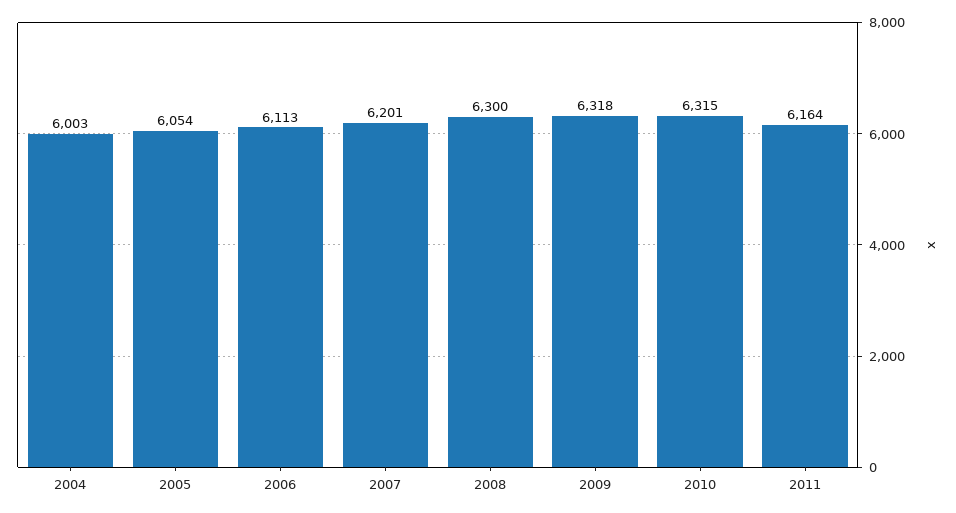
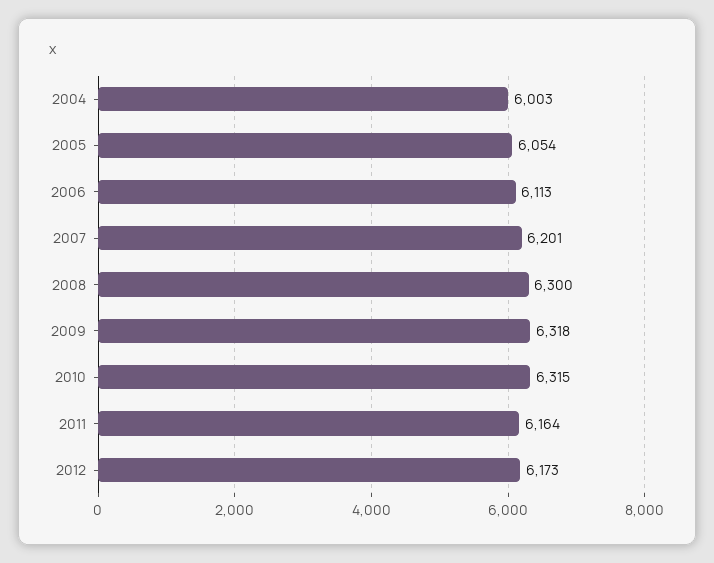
2012: none -> 6173

